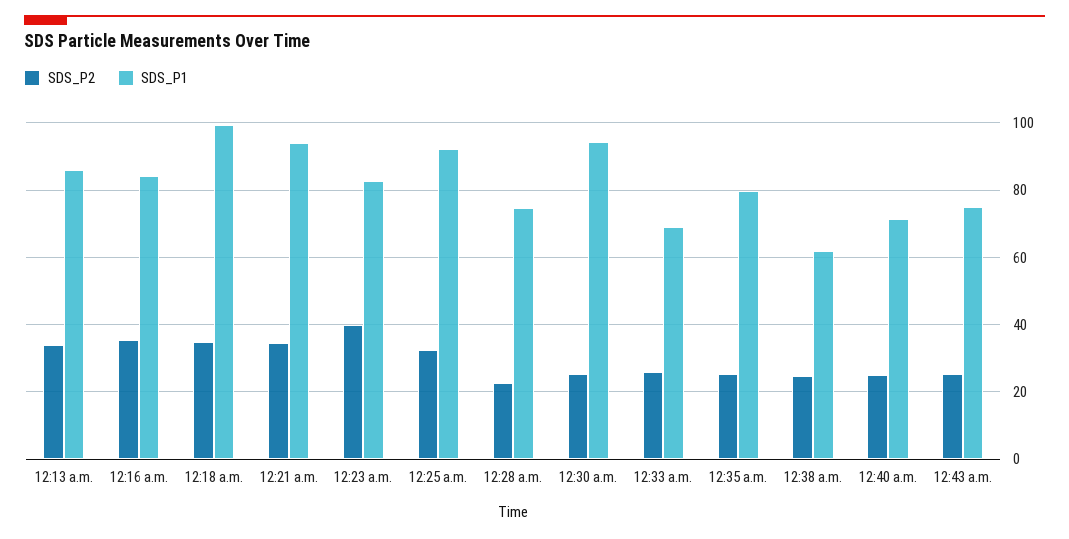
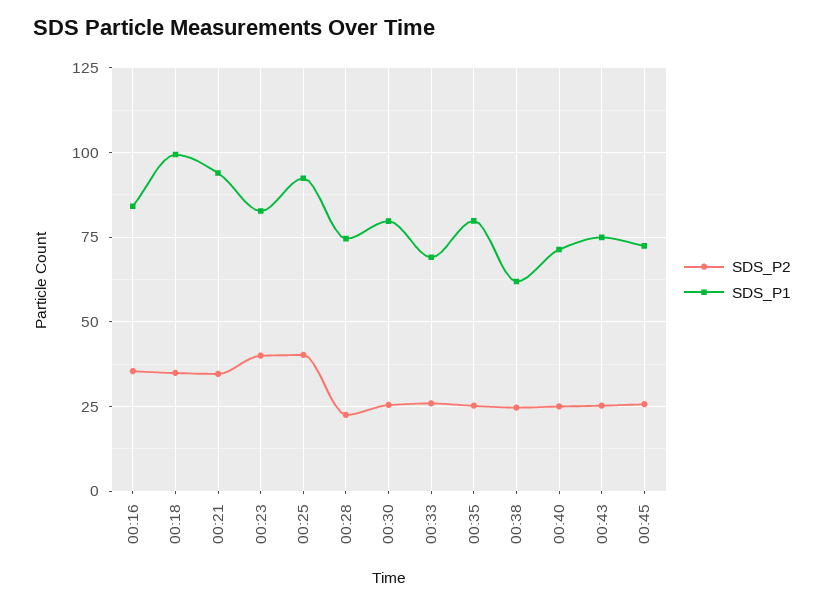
SDS_P2, 12:13 a.m.: 34 -> none
SDS_P1, 12:13 a.m.: 86 -> none
SDS_P2, 12:25 a.m.: 32 -> 40
SDS_P1, 12:30 a.m.: 94 -> 80
SDS_P2, 00:45: none -> 25
SDS_P1, 00:45: none -> 72.5

